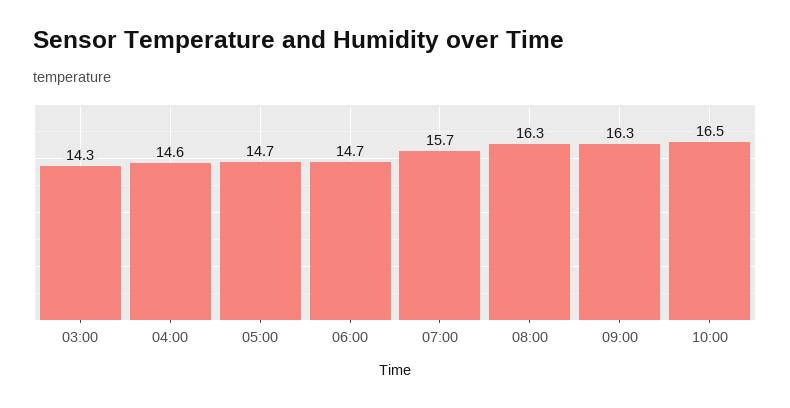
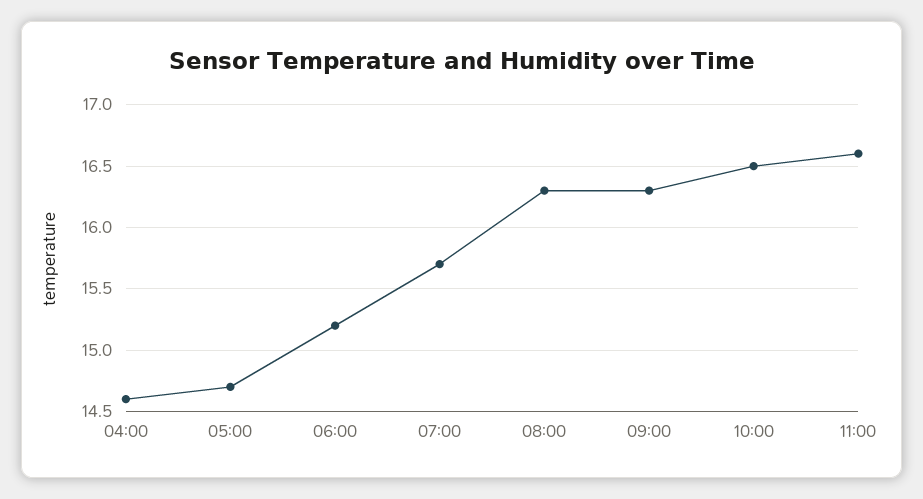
03:00: 14.3 -> none
06:00: 14.7 -> 15.2
11:00: none -> 16.6

